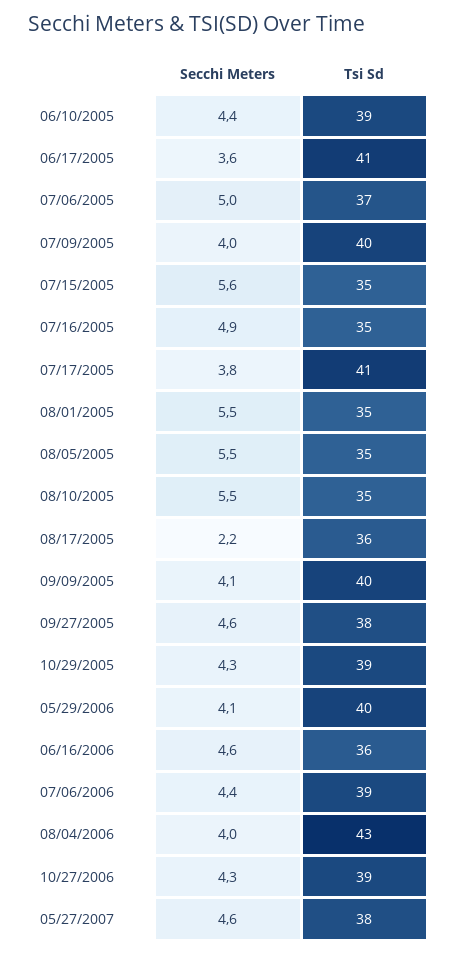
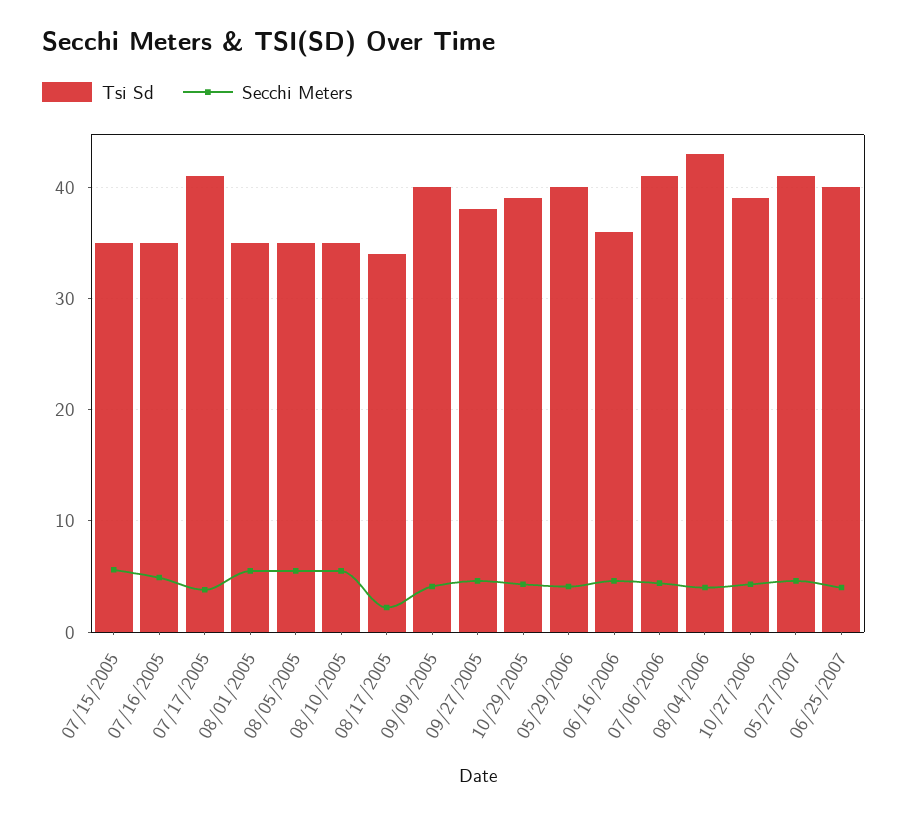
Secchi Meters, 06/10/2005: 4.4 -> none
Tsi Sd, 06/10/2005: 39 -> none
Secchi Meters, 06/17/2005: 3.6 -> none
Tsi Sd, 06/17/2005: 41 -> none
Secchi Meters, 07/06/2005: 5 -> none
Tsi Sd, 07/06/2005: 37 -> none
Secchi Meters, 07/09/2005: 4 -> none
Tsi Sd, 07/09/2005: 40 -> none
Tsi Sd, 08/17/2005: 36 -> 34
Tsi Sd, 07/06/2006: 39 -> 41
Tsi Sd, 05/27/2007: 38 -> 41
Tsi Sd, 06/25/2007: none -> 40
Secchi Meters, 06/25/2007: none -> 4

